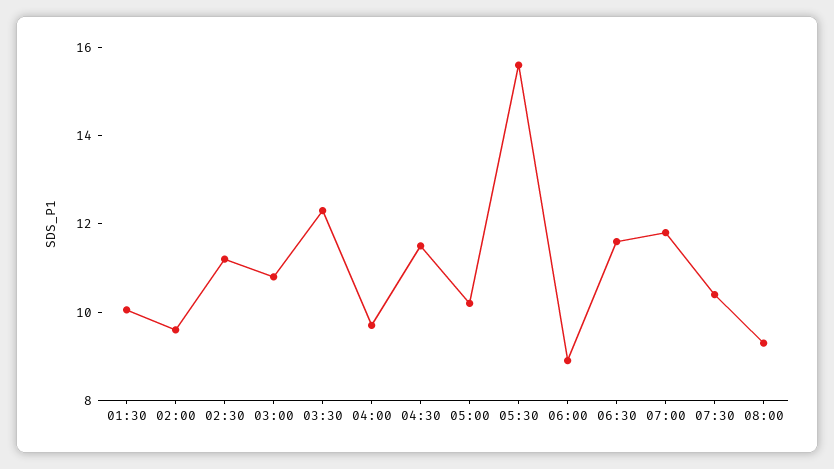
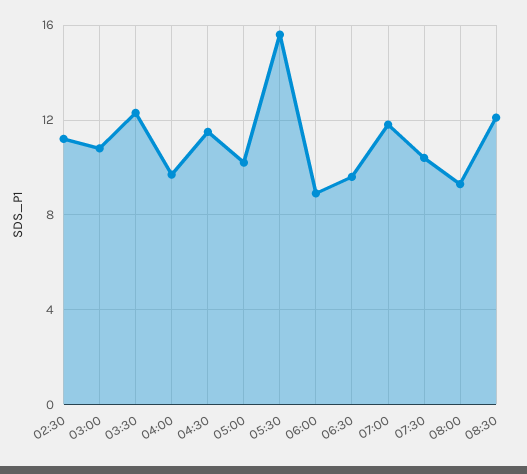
01:30: 10 -> none
02:00: 9.5 -> none
06:30: 11.5 -> 9.5
08:30: none -> 12

